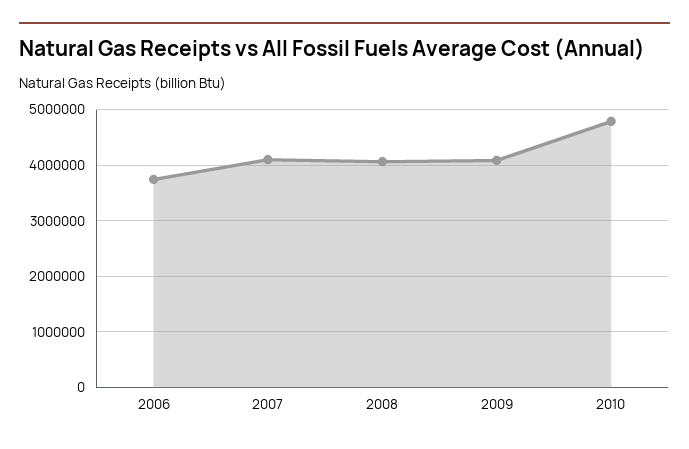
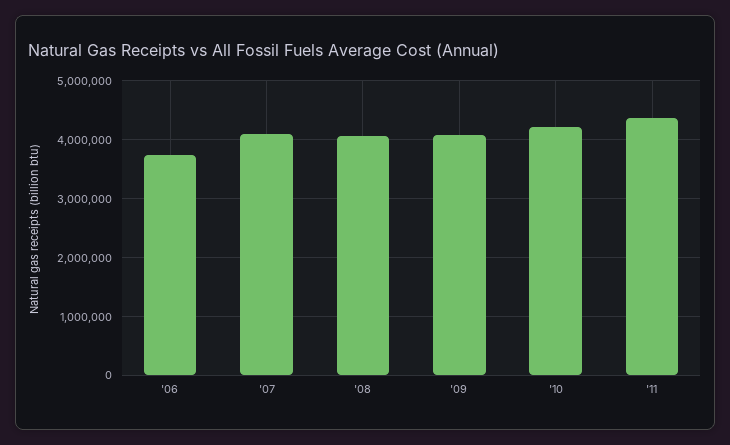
2010: 4800000 -> 4200000
'11: none -> 4400000

